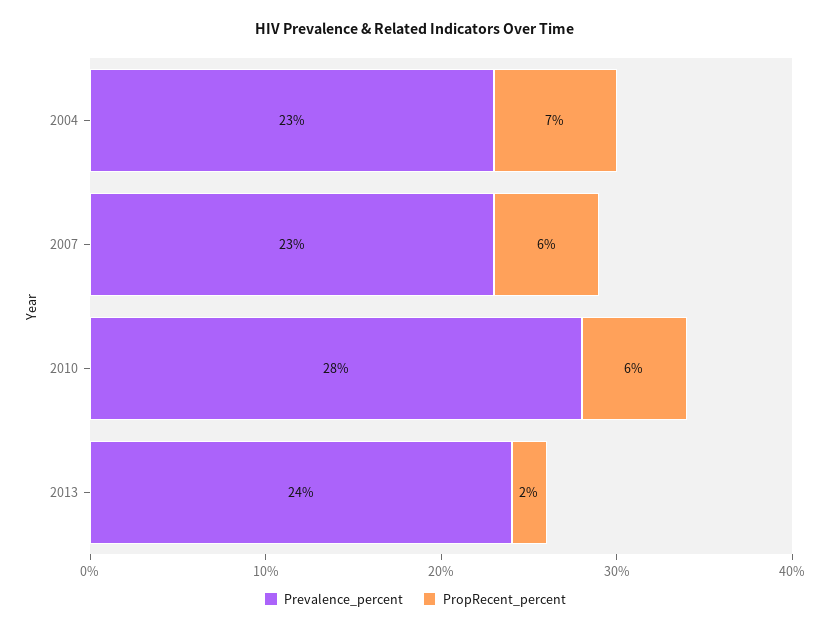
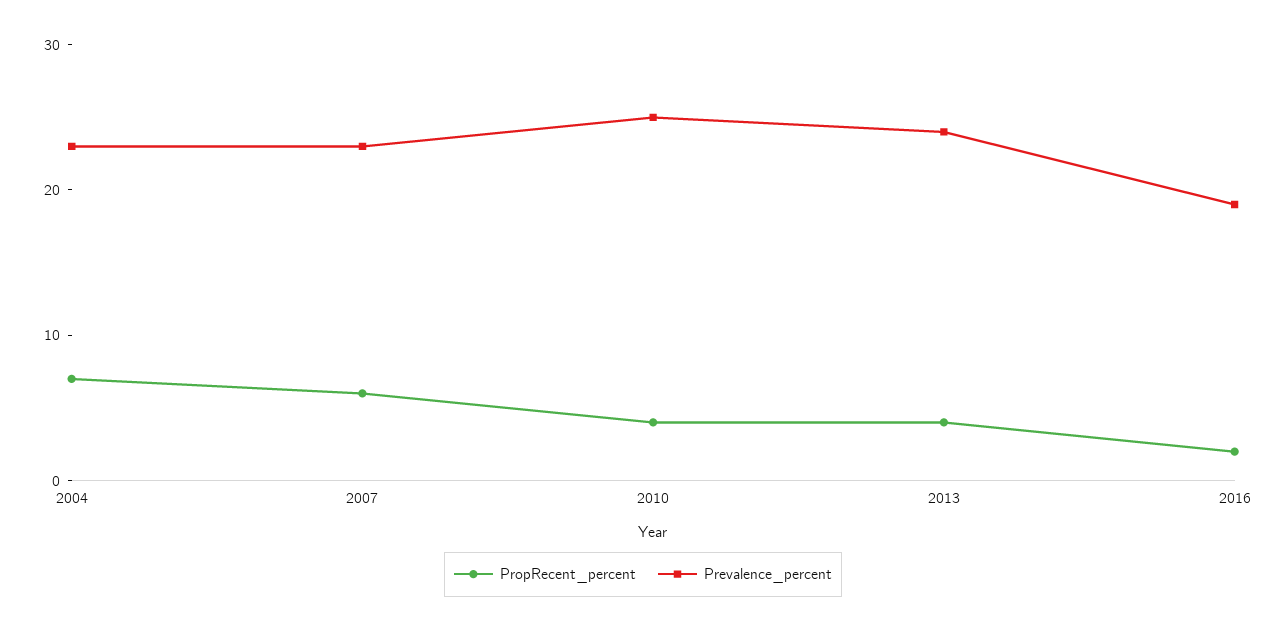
Prevalence_percent, 2010: 28 -> 25
PropRecent_percent, 2010: 6 -> 4
PropRecent_percent, 2013: 2 -> 4
PropRecent_percent, 2016: none -> 2
Prevalence_percent, 2016: none -> 19

